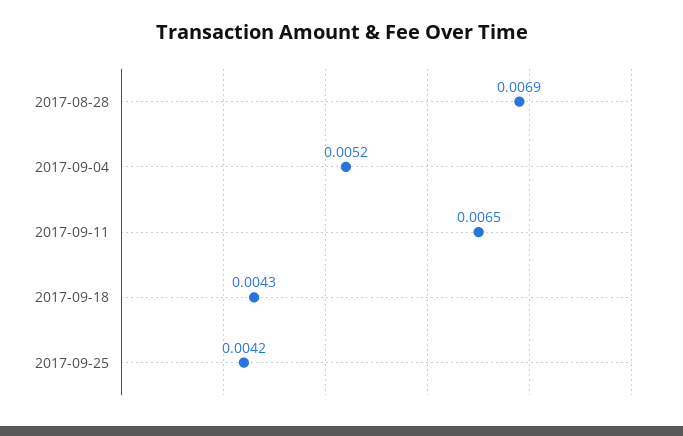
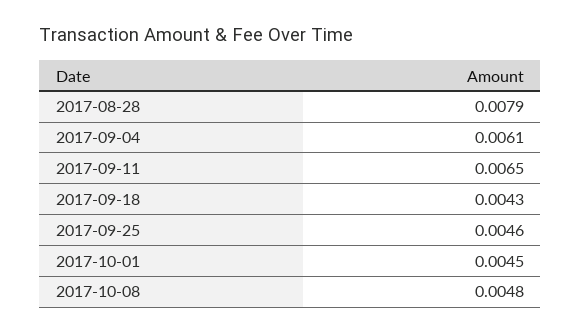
2017-08-28: 0.0069 -> 0.0079
2017-09-04: 0.0052 -> 0.0061
2017-09-25: 0.0042 -> 0.0046
2017-10-01: none -> 0.0045
2017-10-08: none -> 0.0048

